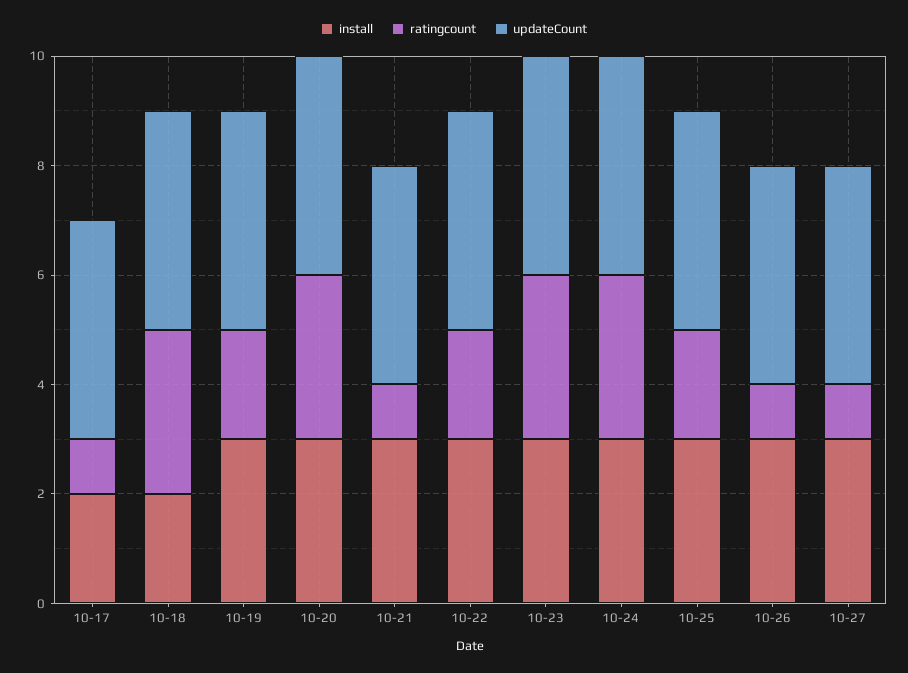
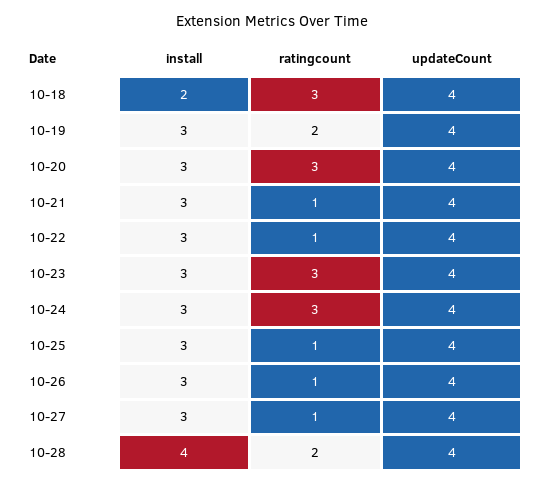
install, 10-17: 2 -> none
ratingcount, 10-17: 1 -> none
updateCount, 10-17: 4 -> none
ratingcount, 10-22: 2 -> 1
ratingcount, 10-25: 2 -> 1
install, 10-28: none -> 4
ratingcount, 10-28: none -> 2
updateCount, 10-28: none -> 4

